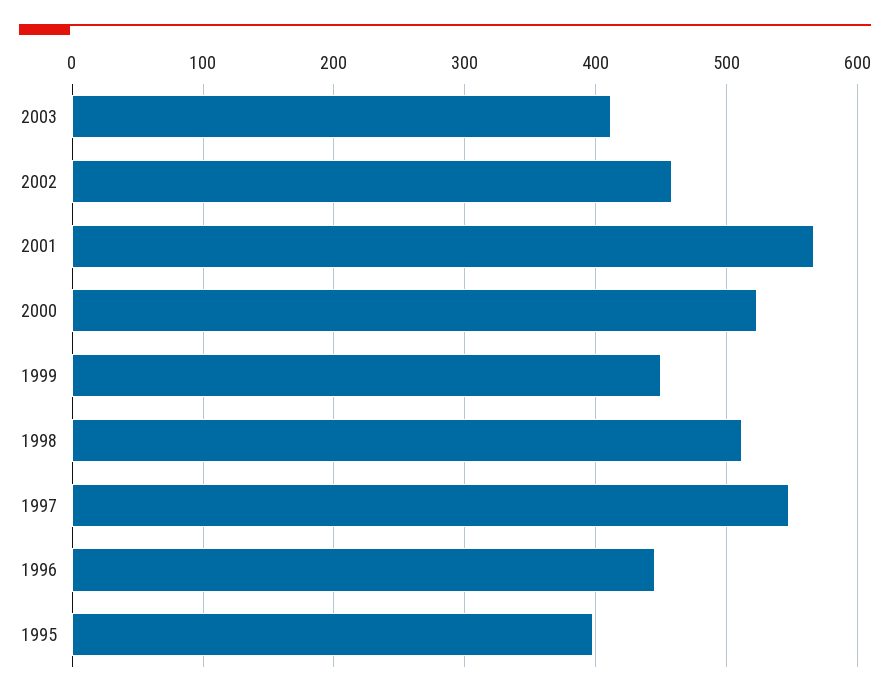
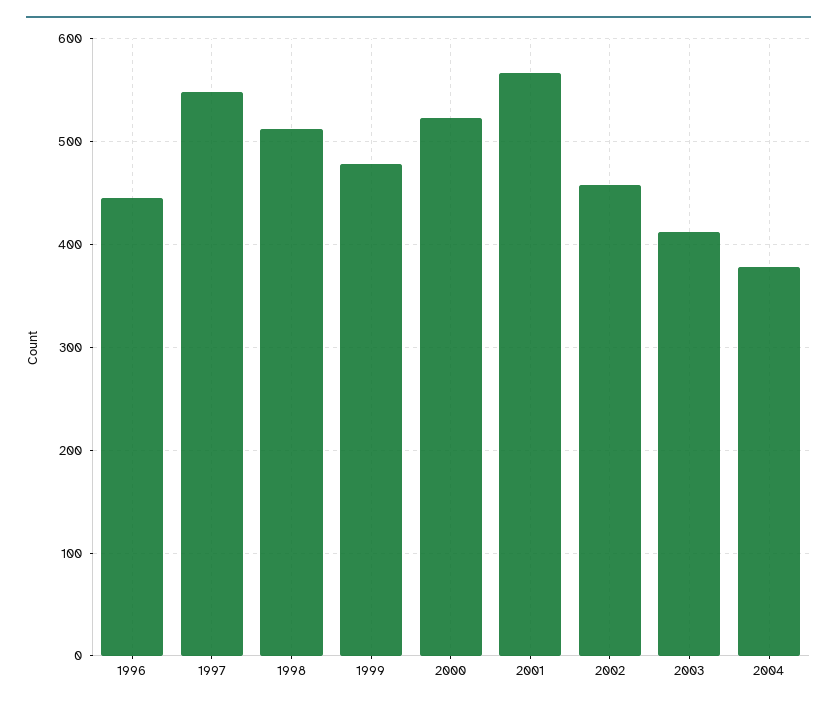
1999: 450 -> 480
1995: 400 -> none
2004: none -> 380

